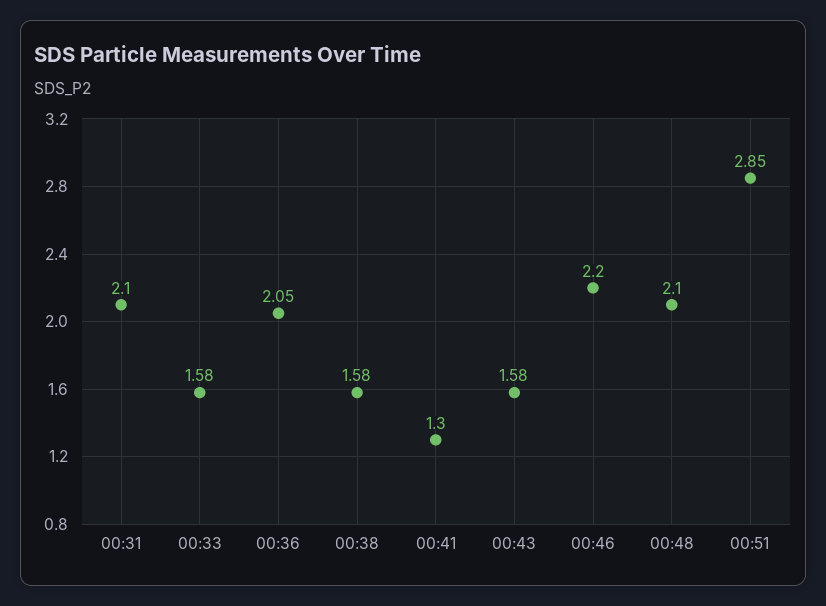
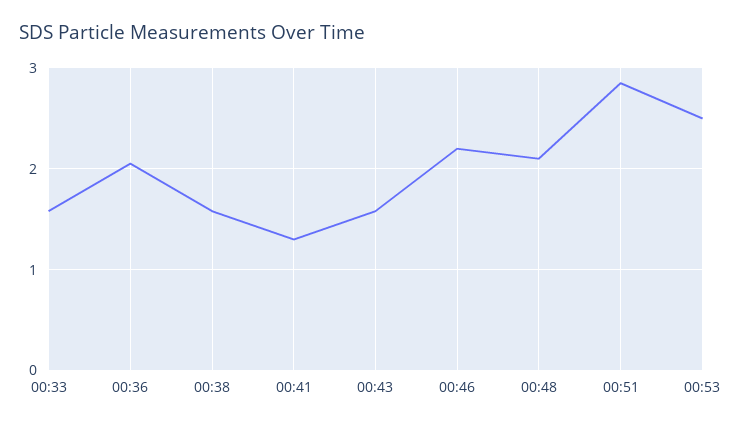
00:31: 2.1 -> none
00:53: none -> 2.5

